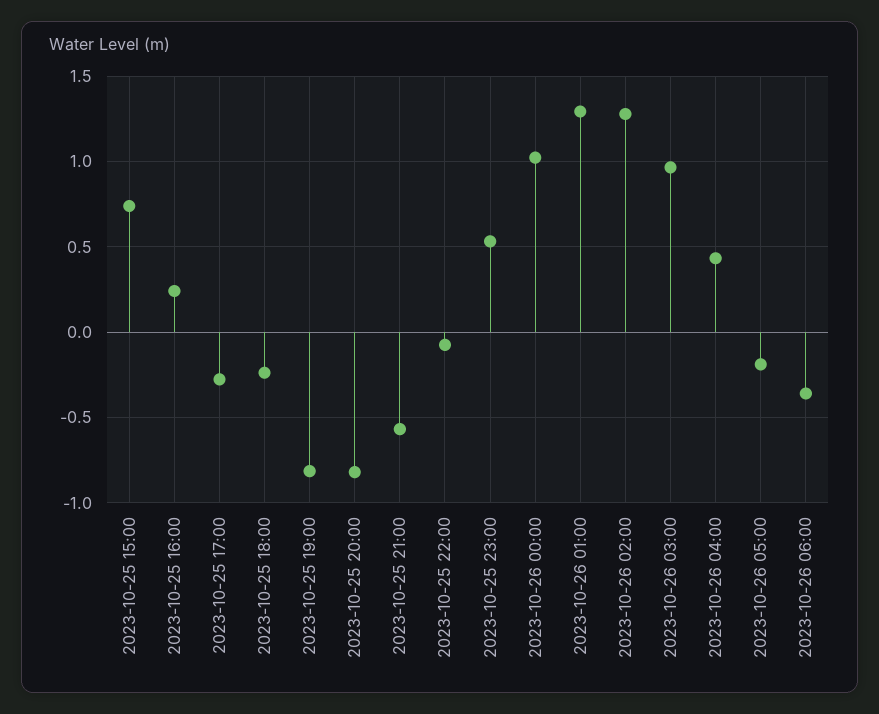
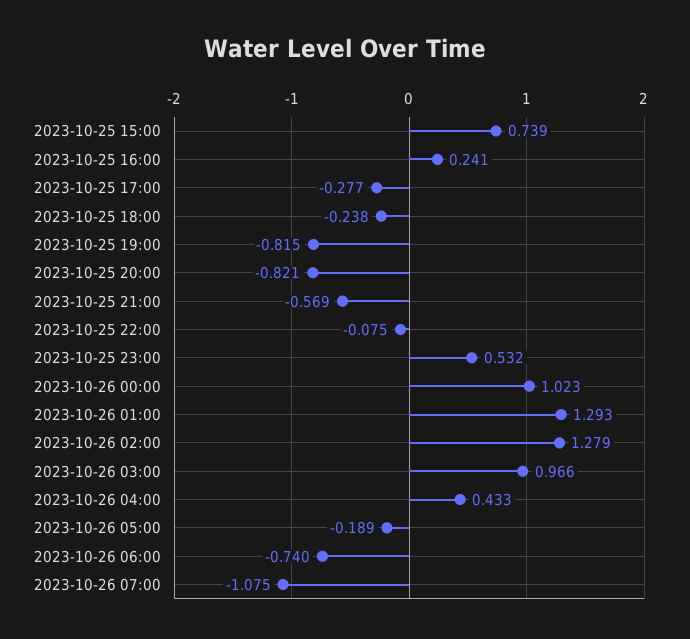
2023-10-26 06:00: -0.35 -> -0.74
2023-10-26 07:00: none -> -1.075

